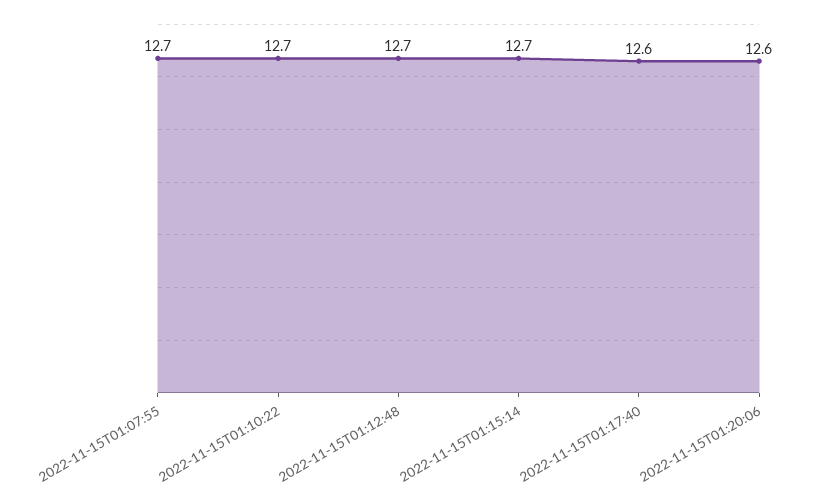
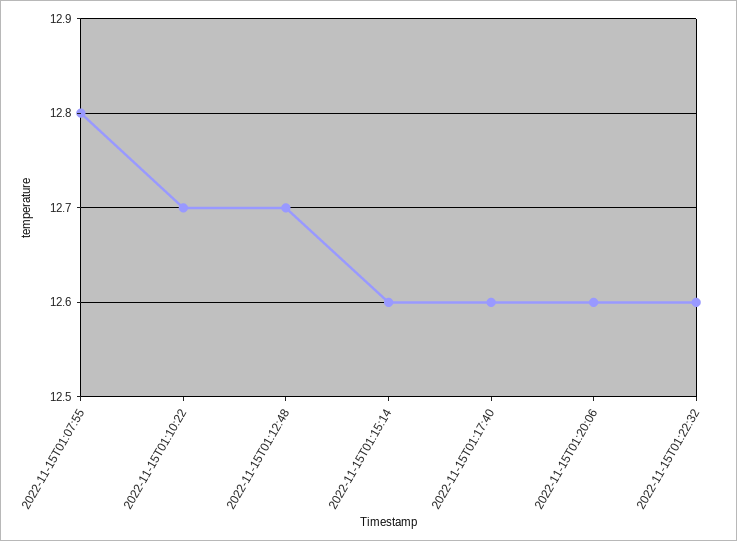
2022-11-15T01:07:55: 12.7 -> 12.8
2022-11-15T01:15:14: 12.7 -> 12.6
2022-11-15T01:22:32: none -> 12.6

